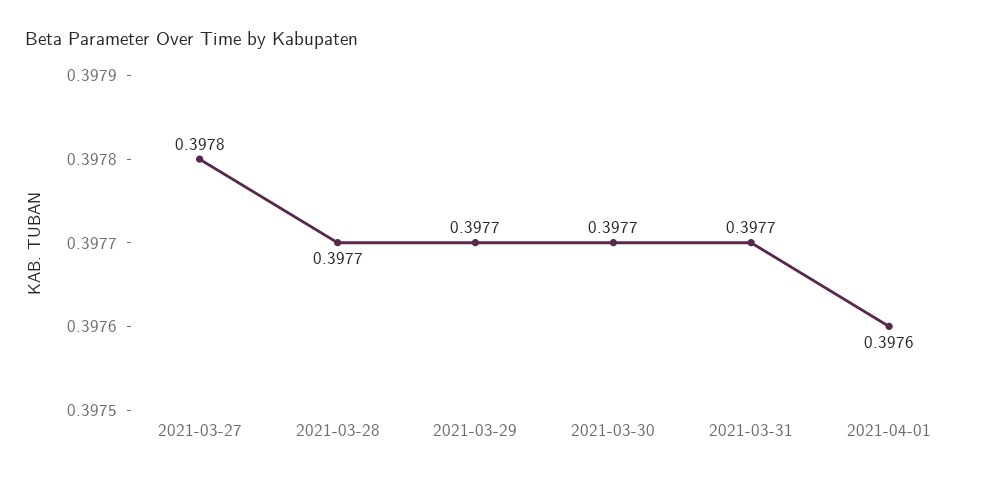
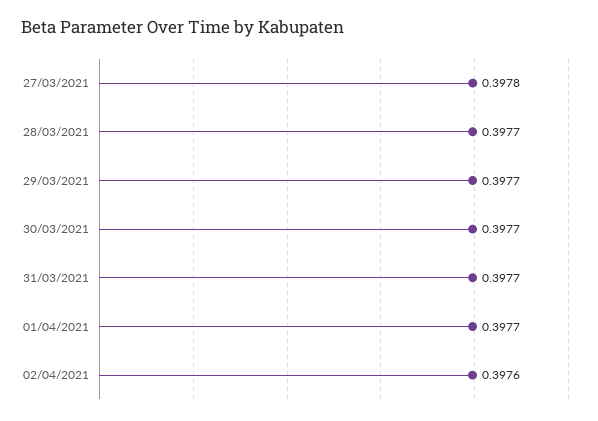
2021-04-01: 0.3976 -> 0.3977
02/04/2021: none -> 0.3976

